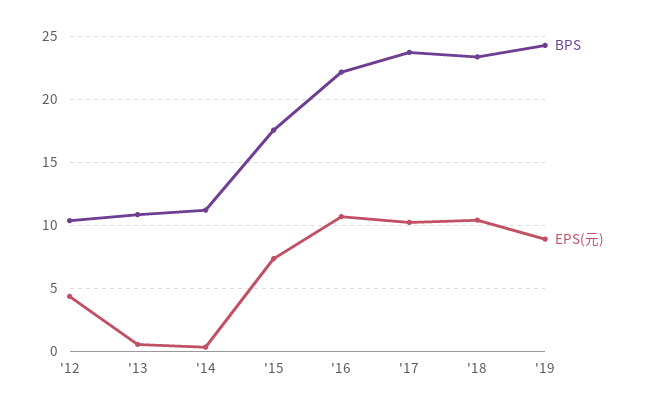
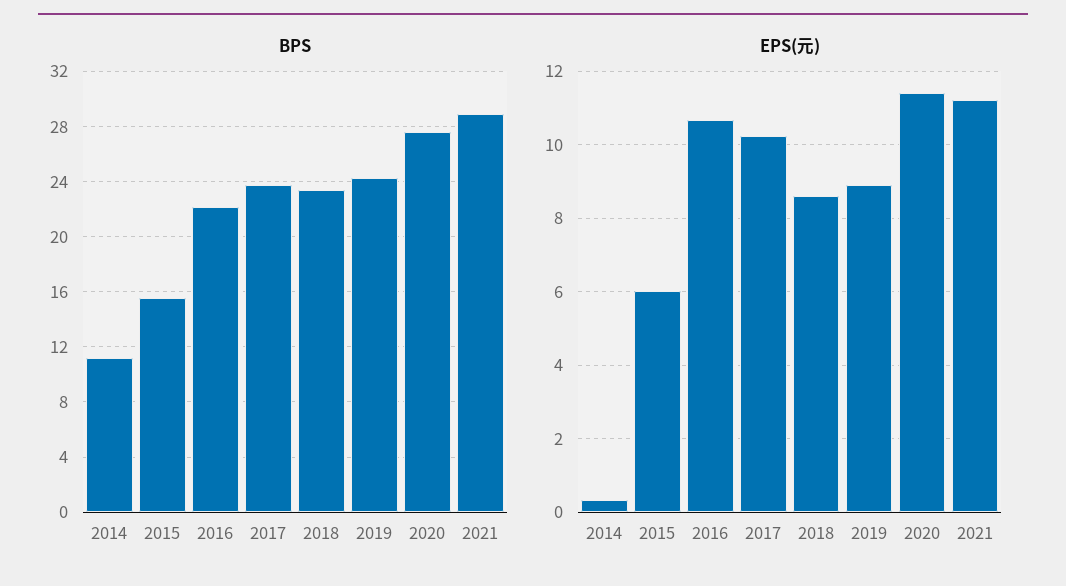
BPS, '12: 10.5 -> none
EPS(元), '12: 4.5 -> none
BPS, '13: 11 -> none
EPS(元), '13: 0.5 -> none
BPS, '15: 17.5 -> 15.5
EPS(元), '15: 7.5 -> 6
EPS(元), '18: 10.5 -> 8.6
BPS, 2020: none -> 27.5
BPS, 2021: none -> 29
EPS(元), 2020: none -> 11.4
EPS(元), 2021: none -> 11.2

